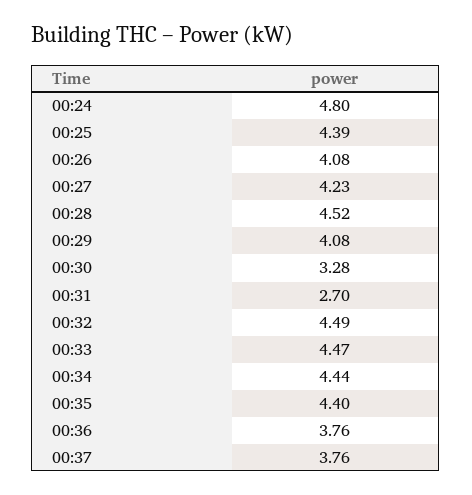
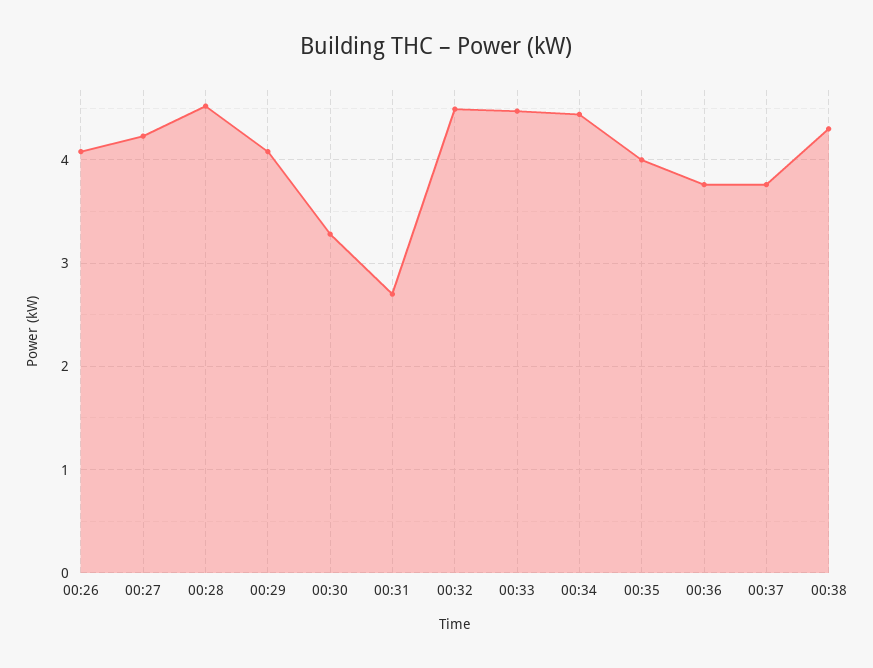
00:24: 4.8 -> none
00:25: 4.39 -> none
00:35: 4.4 -> 4
00:38: none -> 4.3

